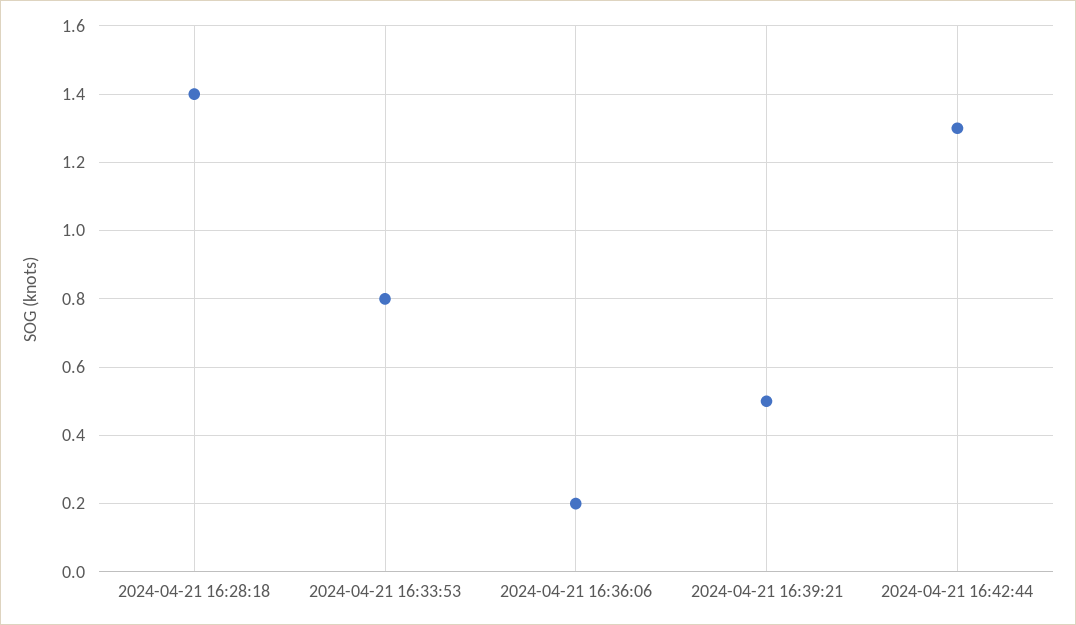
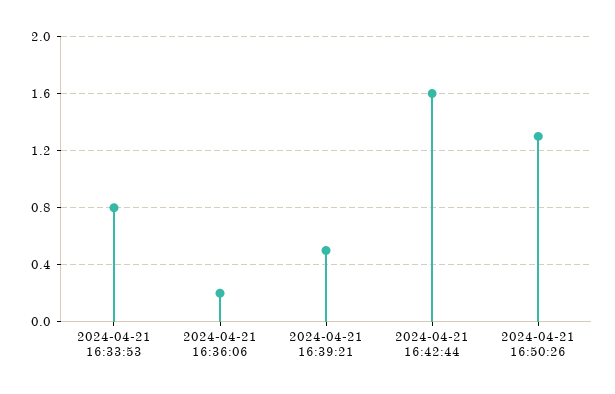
2024-04-21 16:28:18: 1.4 -> none
2024-04-21 16:42:44: 1.3 -> 1.6
2024-04-21 16:50:26: none -> 1.3

